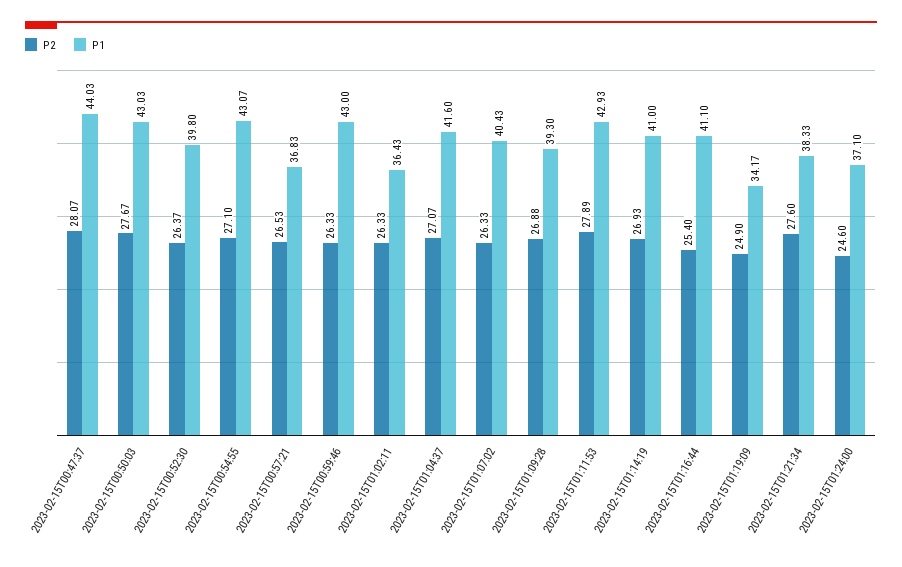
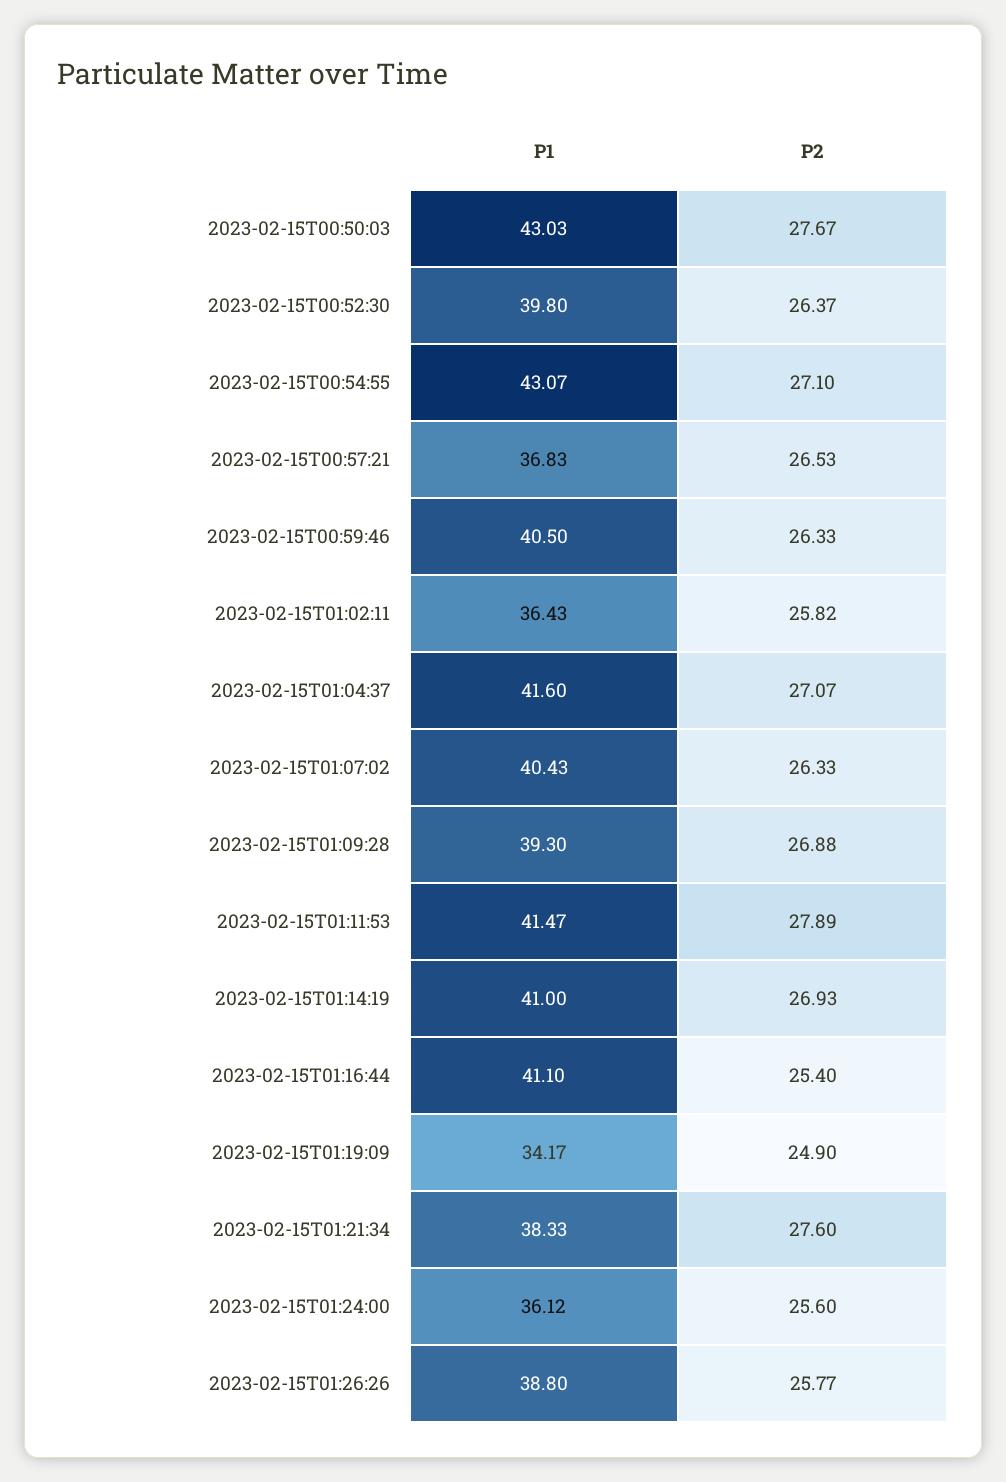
P2, 2023-02-15T00:47:37: 28.07 -> none
P1, 2023-02-15T00:47:37: 44.03 -> none
P1, 2023-02-15T00:59:46: 43 -> 40.5
P2, 2023-02-15T01:02:11: 26.33 -> 25.82
P1, 2023-02-15T01:11:53: 42.93 -> 41.47
P2, 2023-02-15T01:24:00: 24.6 -> 25.6
P1, 2023-02-15T01:24:00: 37.1 -> 36.12
P1, 2023-02-15T01:26:26: none -> 38.8
P2, 2023-02-15T01:26:26: none -> 25.77

